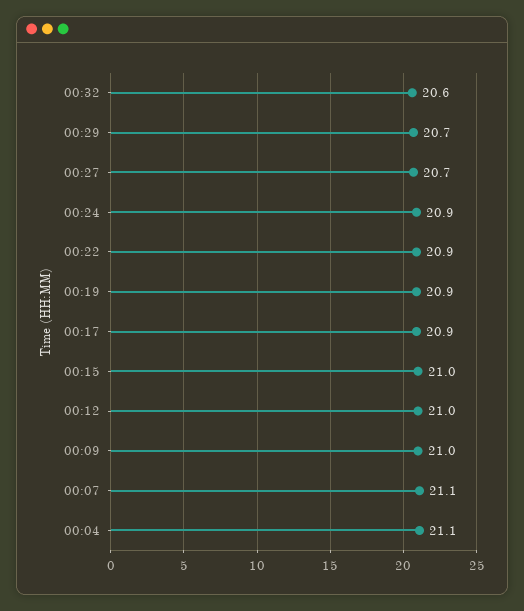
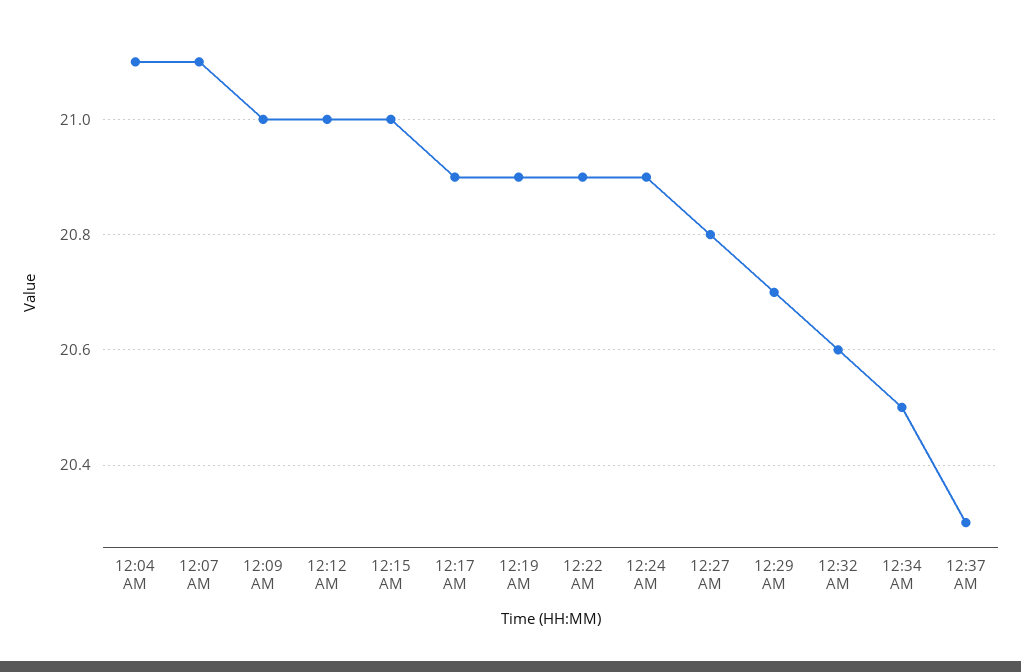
00:27: 20.7 -> 20.8
12:34 AM: none -> 20.5
12:37 AM: none -> 20.3

